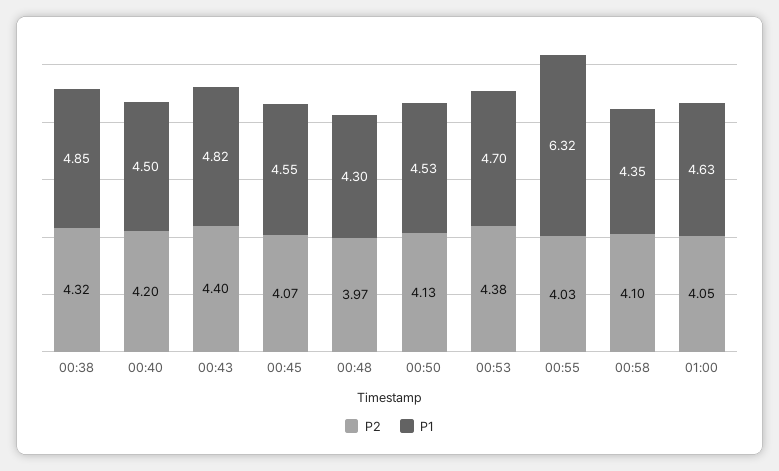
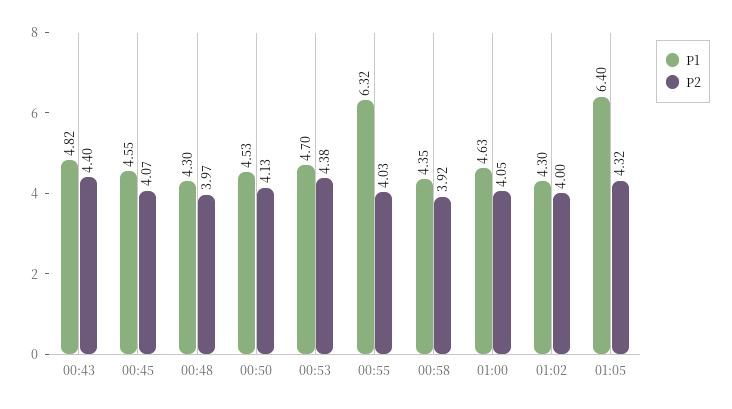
P2, 00:38: 4.32 -> none
P1, 00:38: 4.85 -> none
P2, 00:40: 4.2 -> none
P1, 00:40: 4.5 -> none
P2, 00:58: 4.1 -> 3.92
P1, 01:02: none -> 4.3
P2, 01:02: none -> 4
P1, 01:05: none -> 6.4
P2, 01:05: none -> 4.32

